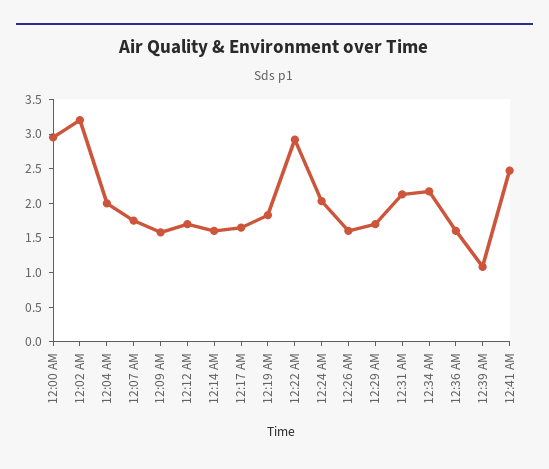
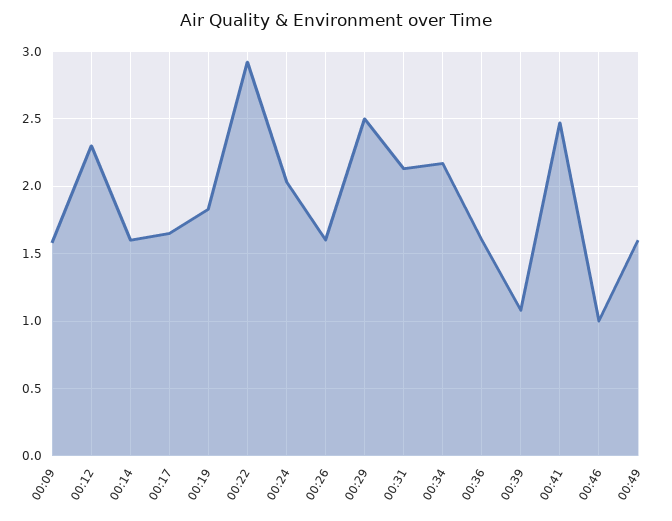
12:00 AM: 3 -> none
12:02 AM: 3.25 -> none
12:04 AM: 2 -> none
12:07 AM: 1.75 -> none
12:12 AM: 1.75 -> 2.3
12:29 AM: 1.75 -> 2.5
00:46: none -> 1
00:49: none -> 1.6

